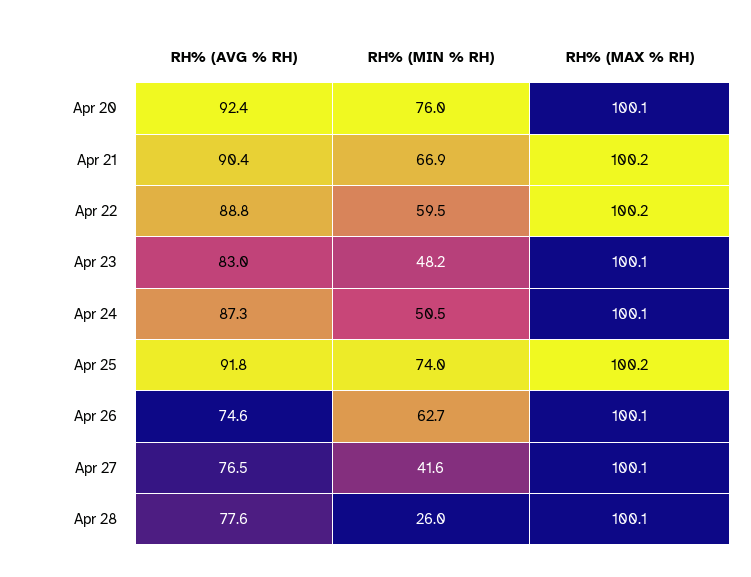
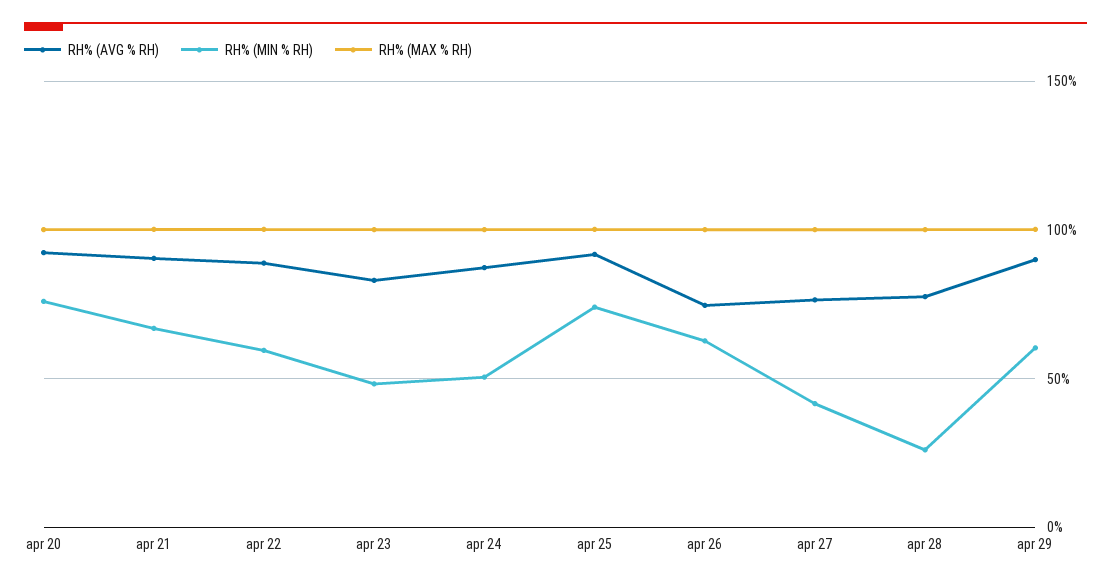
RH% (AVG % RH), apr 29: none -> 90
RH% (MIN % RH), apr 29: none -> 60
RH% (MAX % RH), apr 29: none -> 100

